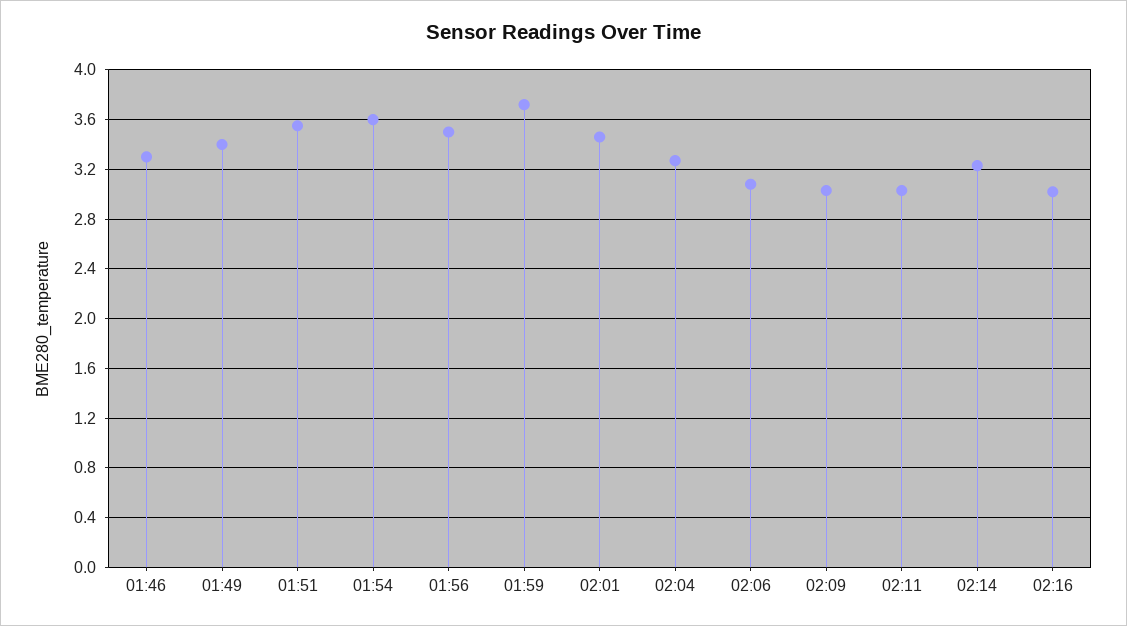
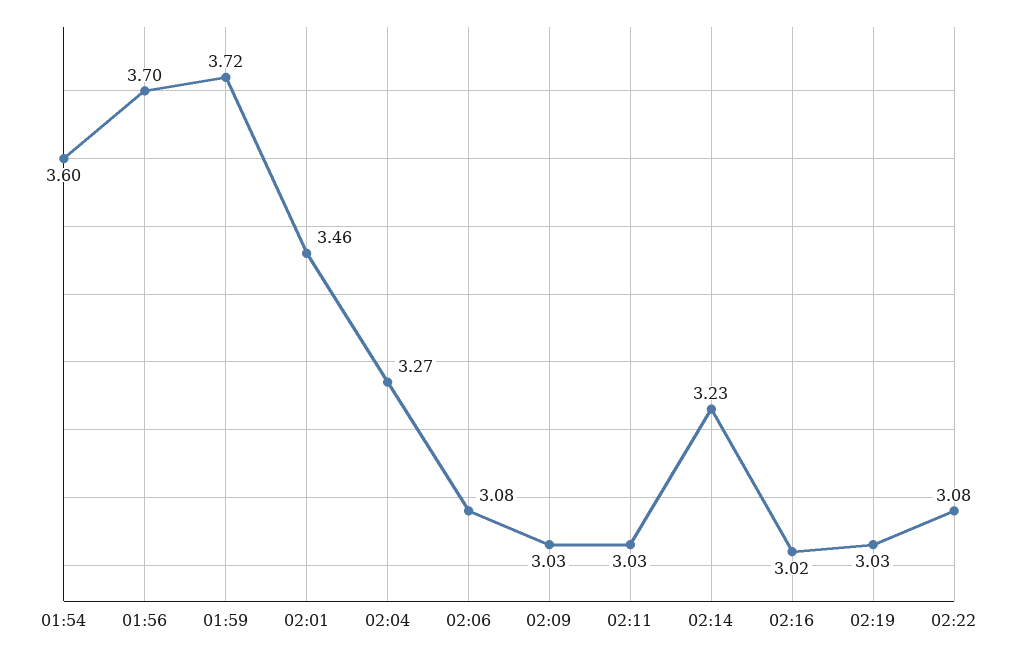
01:46: 3.3 -> none
01:49: 3.4 -> none
01:51: 3.55 -> none
01:56: 3.5 -> 3.7
02:19: none -> 3.03
02:22: none -> 3.08

